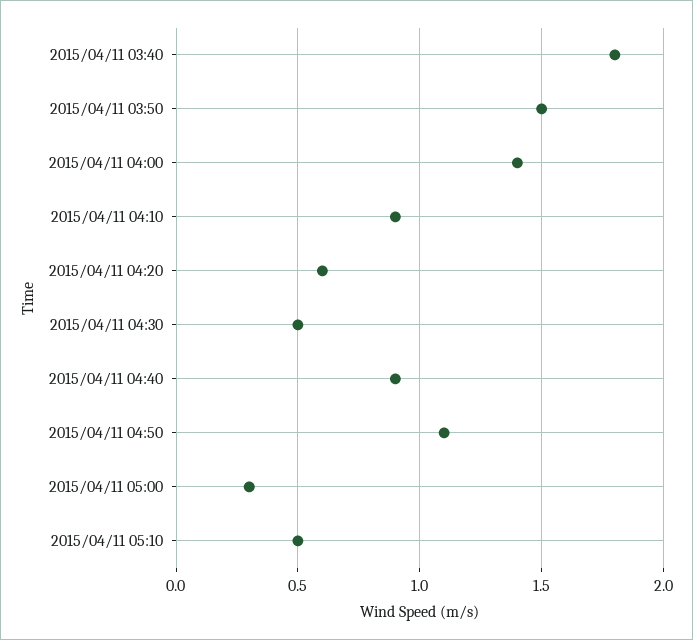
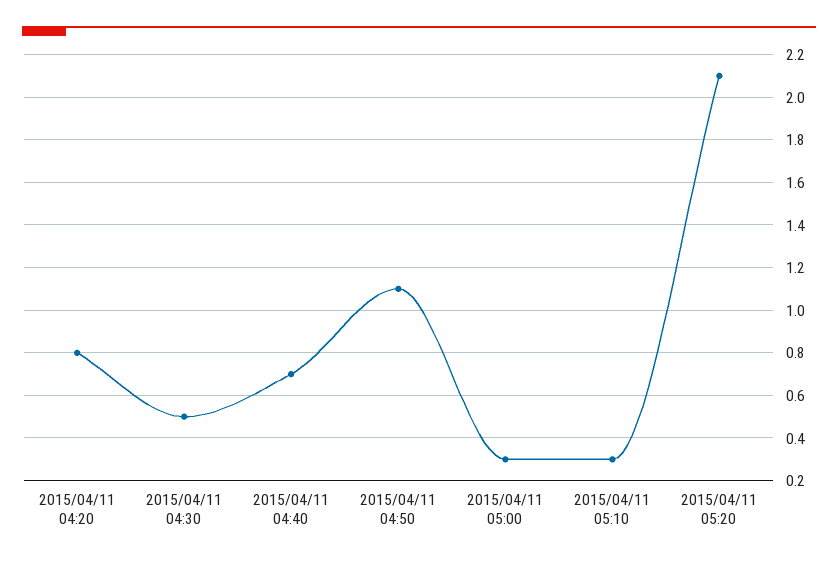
2015/04/11 03:40: 1.8 -> none
2015/04/11 03:50: 1.5 -> none
2015/04/11 04:00: 1.4 -> none
2015/04/11 04:10: 0.9 -> none
2015/04/11 04:20: 0.6 -> 0.8
2015/04/11 04:40: 0.9 -> 0.7
2015/04/11 05:10: 0.5 -> 0.3
2015/04/11 05:20: none -> 2.1

